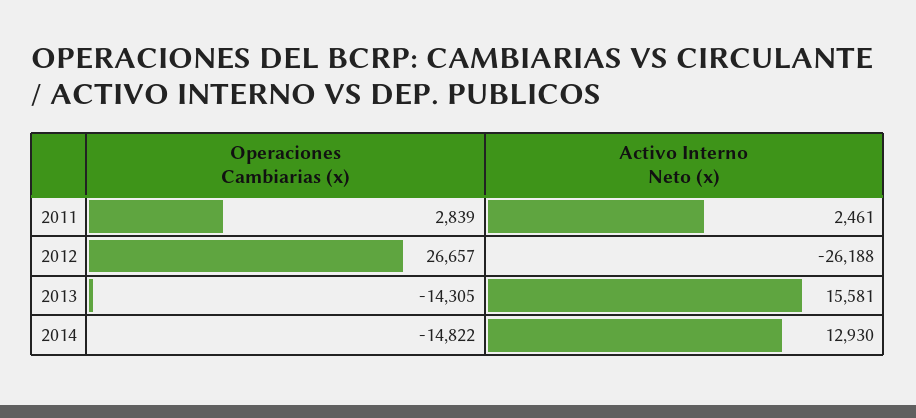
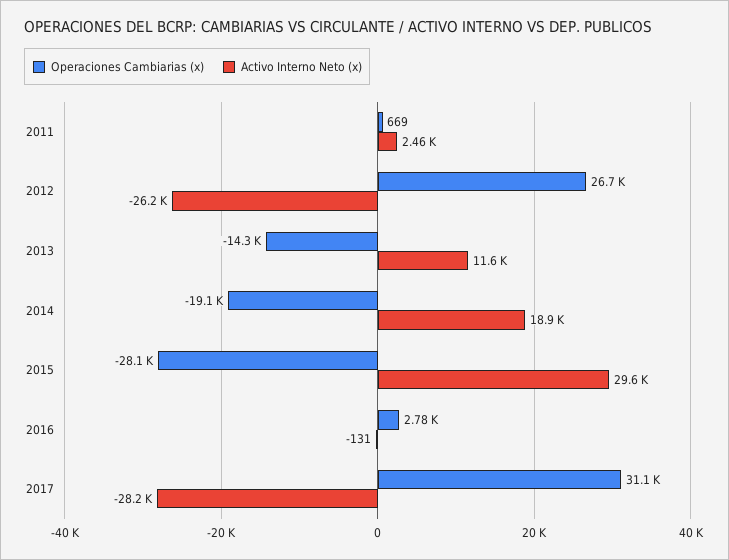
Operaciones Cambiarias (x), 2011: 2839 -> 669
Activo Interno Neto (x), 2013: 15581 -> 11600
Operaciones Cambiarias (x), 2014: -14822 -> -19100
Activo Interno Neto (x), 2014: 12930 -> 18900
Operaciones Cambiarias (x), 2015: none -> -28100
Activo Interno Neto (x), 2015: none -> 29600
Operaciones Cambiarias (x), 2016: none -> 2780
Activo Interno Neto (x), 2016: none -> -131
Operaciones Cambiarias (x), 2017: none -> 31100
Activo Interno Neto (x), 2017: none -> -28200

